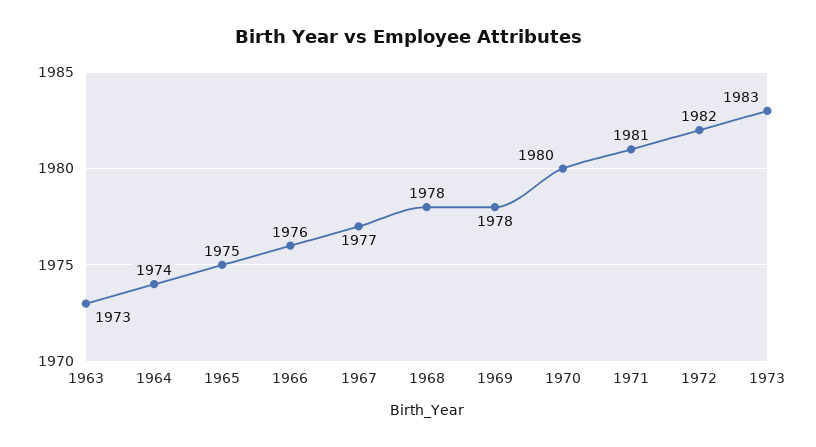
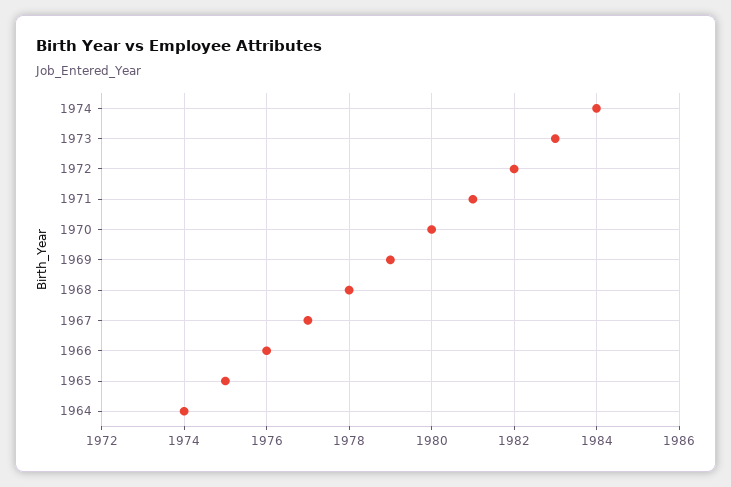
1963: 1973 -> none
1969: 1978 -> 1979
1974: none -> 1984

